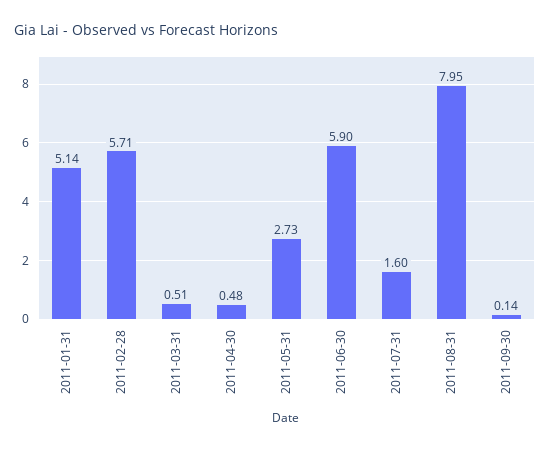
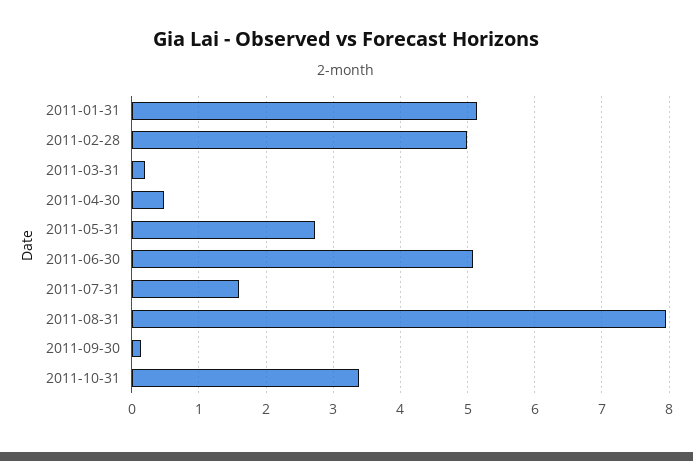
2011-02-28: 5.71 -> 5
2011-03-31: 0.51 -> 0.2
2011-06-30: 5.9 -> 5.1
2011-10-31: none -> 3.4

